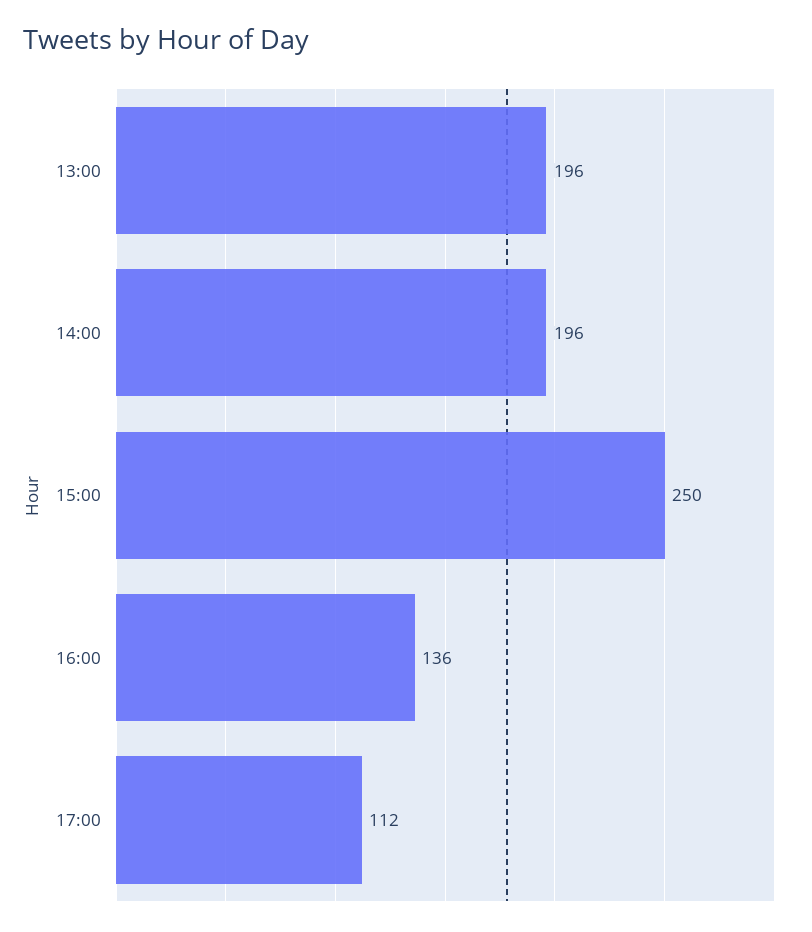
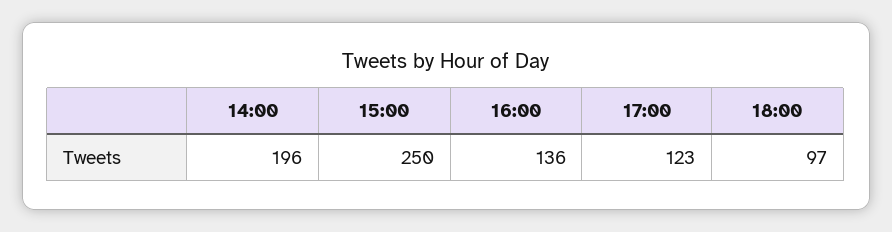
13:00: 196 -> none
17:00: 112 -> 123
18:00: none -> 97

